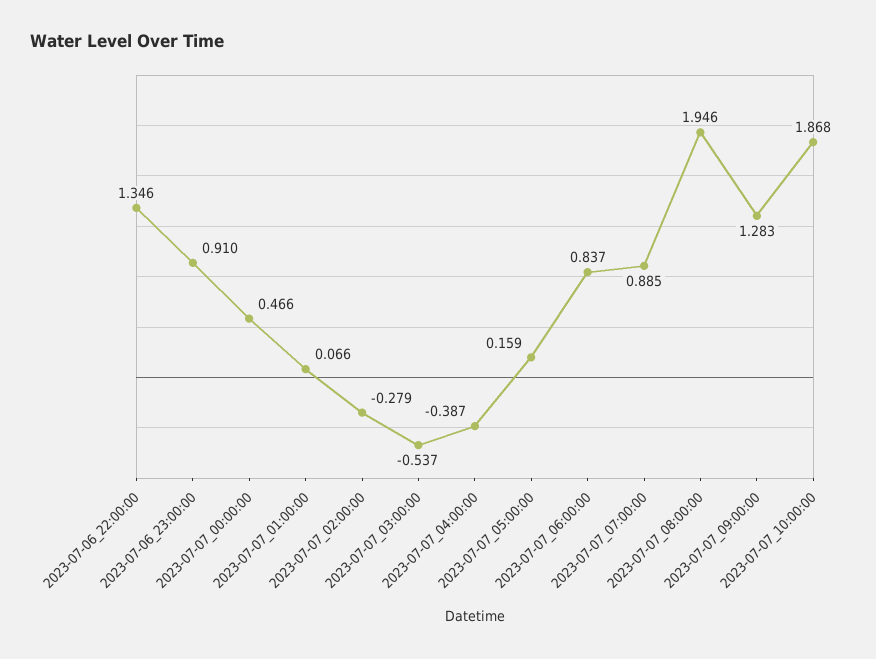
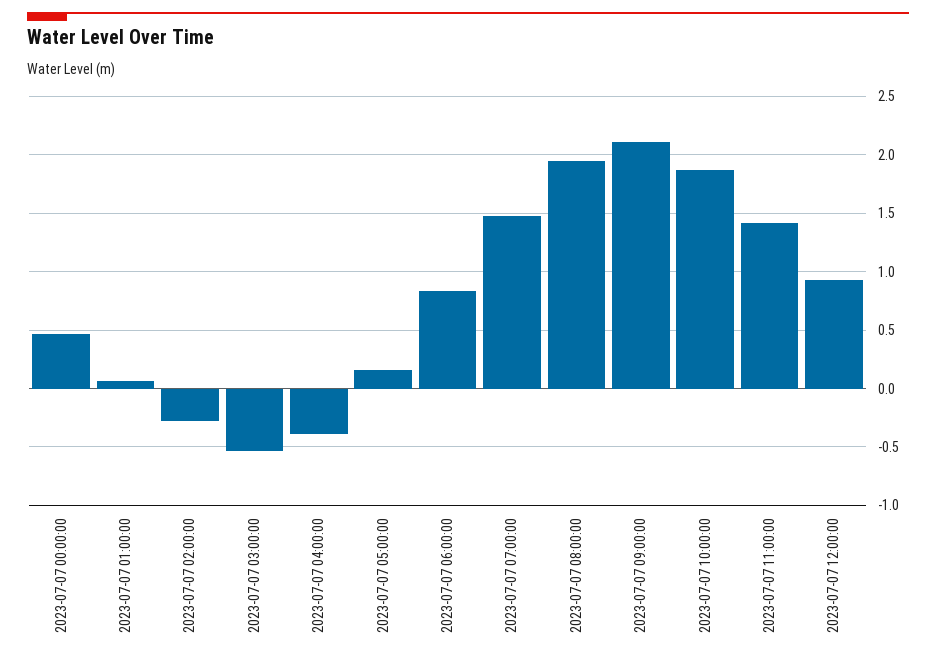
2023-07-06_22:00:00: 1.346 -> none
2023-07-06_23:00:00: 0.91 -> none
2023-07-07_07:00:00: 0.885 -> 1.5
2023-07-07_09:00:00: 1.283 -> 2.1
2023-07-07 11:00:00: none -> 1.4
2023-07-07 12:00:00: none -> 0.9

